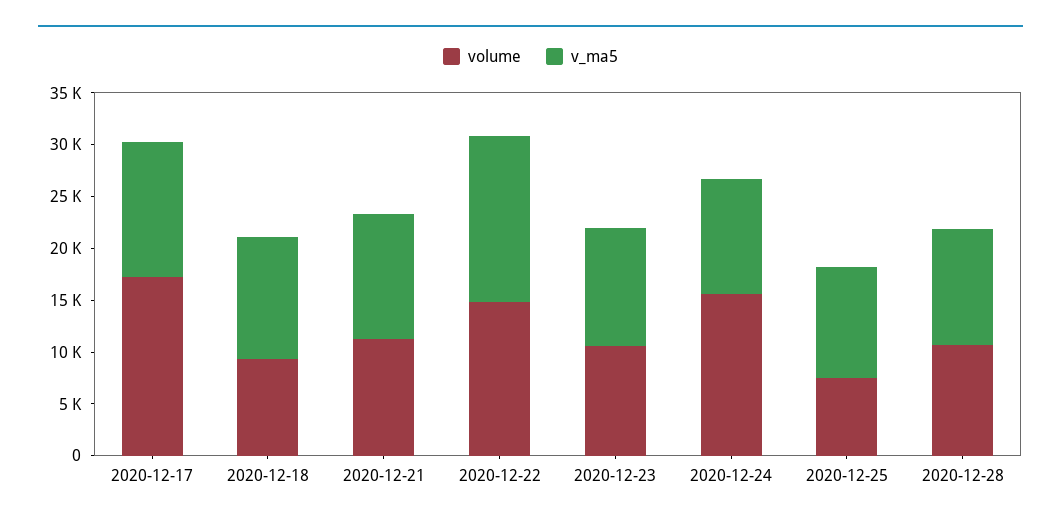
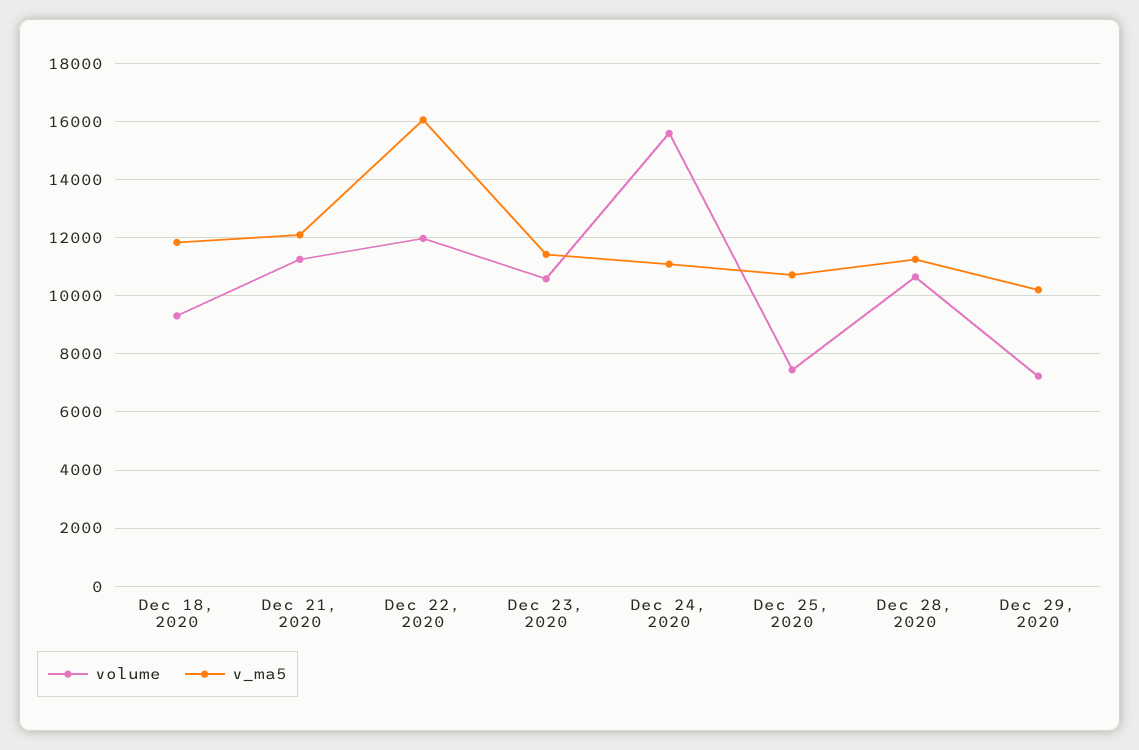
volume, 2020-12-17: 17000 -> none
v_ma5, 2020-12-17: 13000 -> none
volume, 2020-12-22: 15000 -> 12000
volume, Dec 29, 2020: none -> 7250
v_ma5, Dec 29, 2020: none -> 10250

